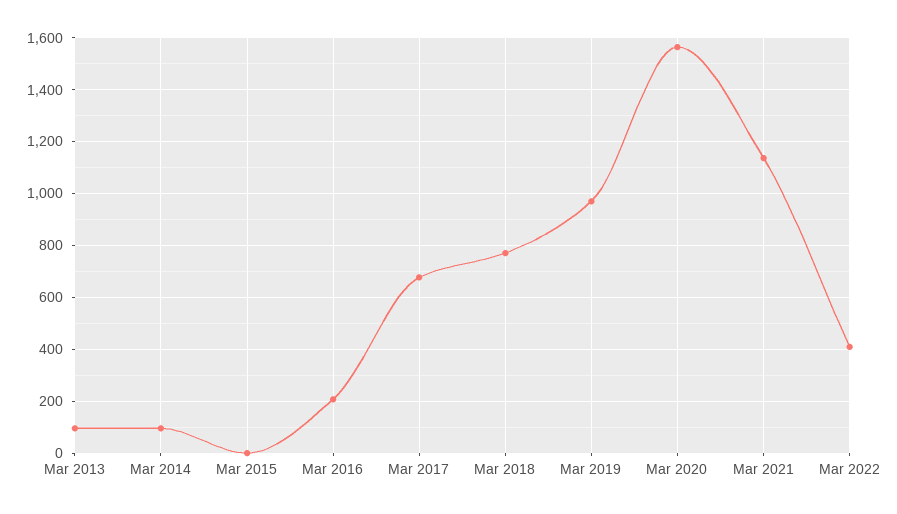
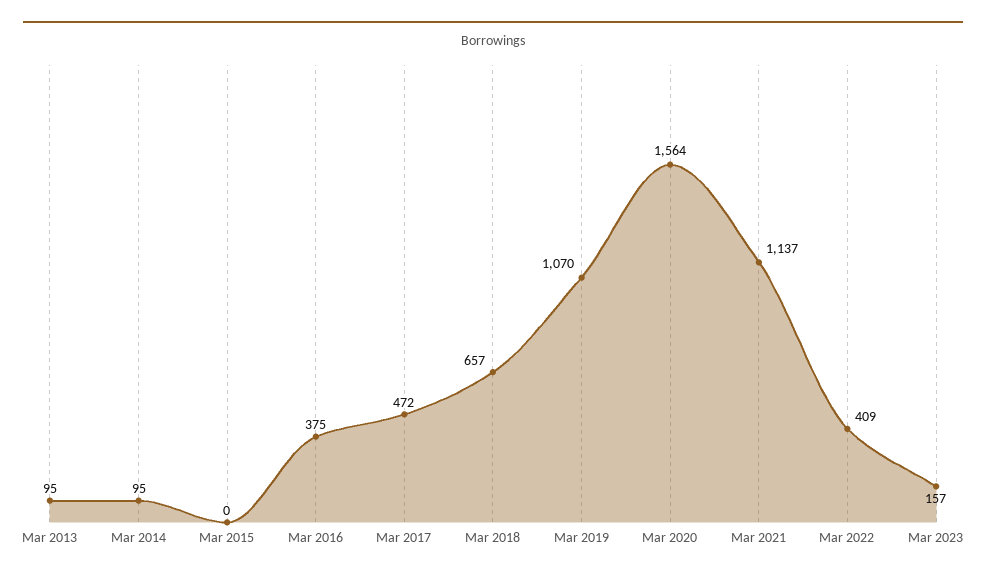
Mar 2016: 200 -> 375
Mar 2017: 675 -> 472
Mar 2018: 775 -> 657
Mar 2019: 975 -> 1070
Mar 2023: none -> 157

